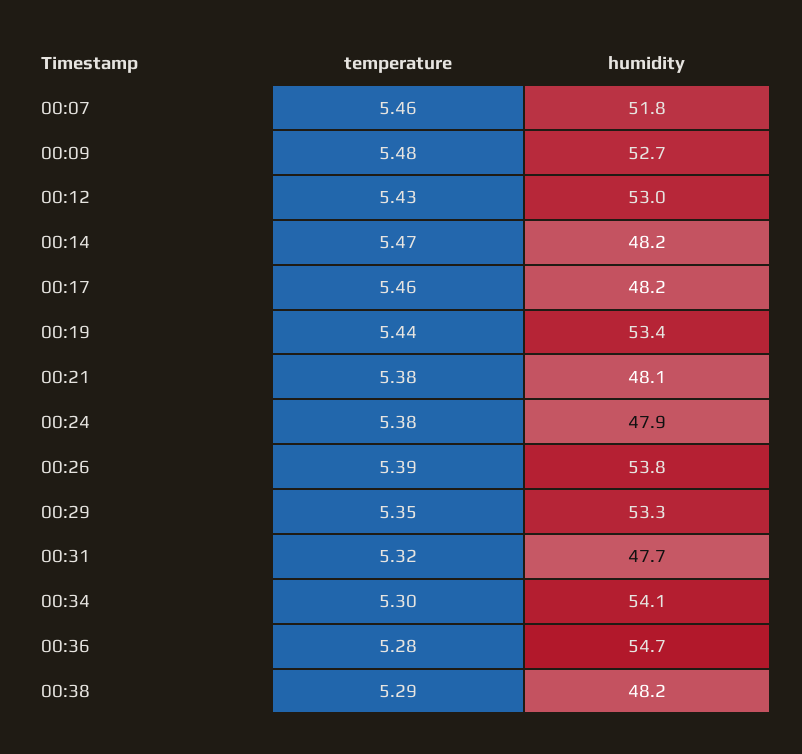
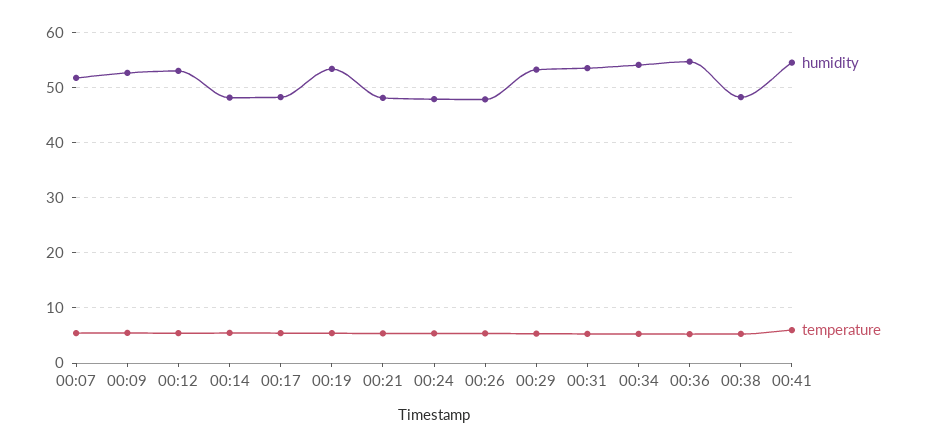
humidity, 00:26: 53.8 -> 48
humidity, 00:31: 47.7 -> 54
humidity, 00:41: none -> 54
temperature, 00:41: none -> 6

